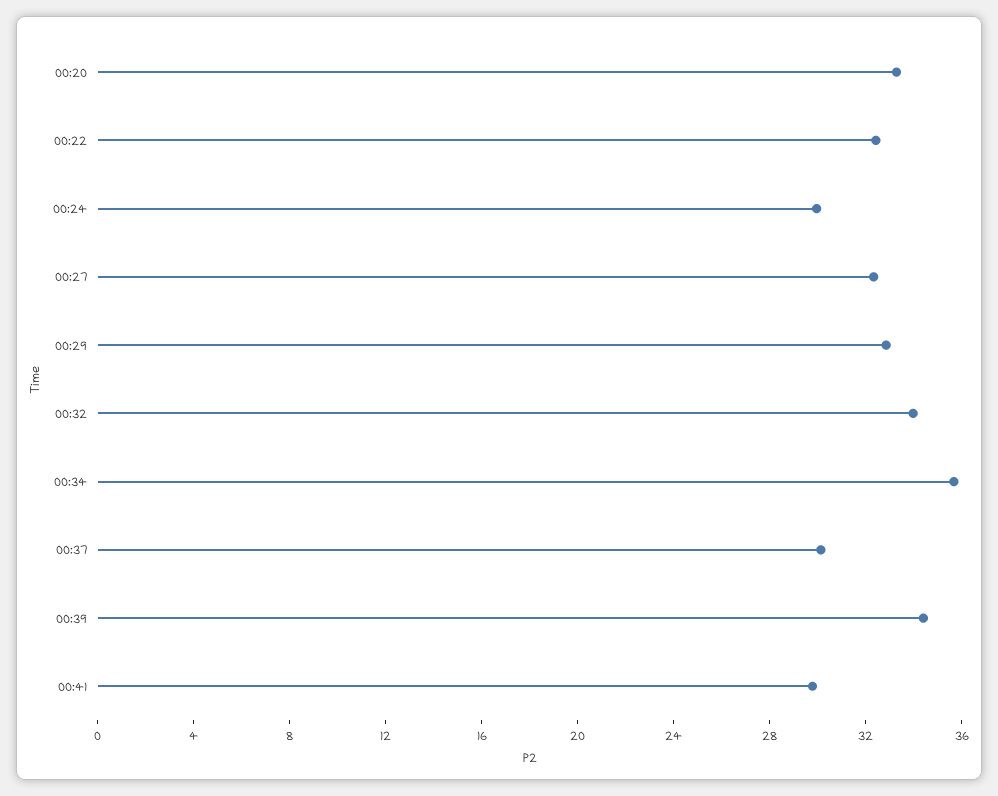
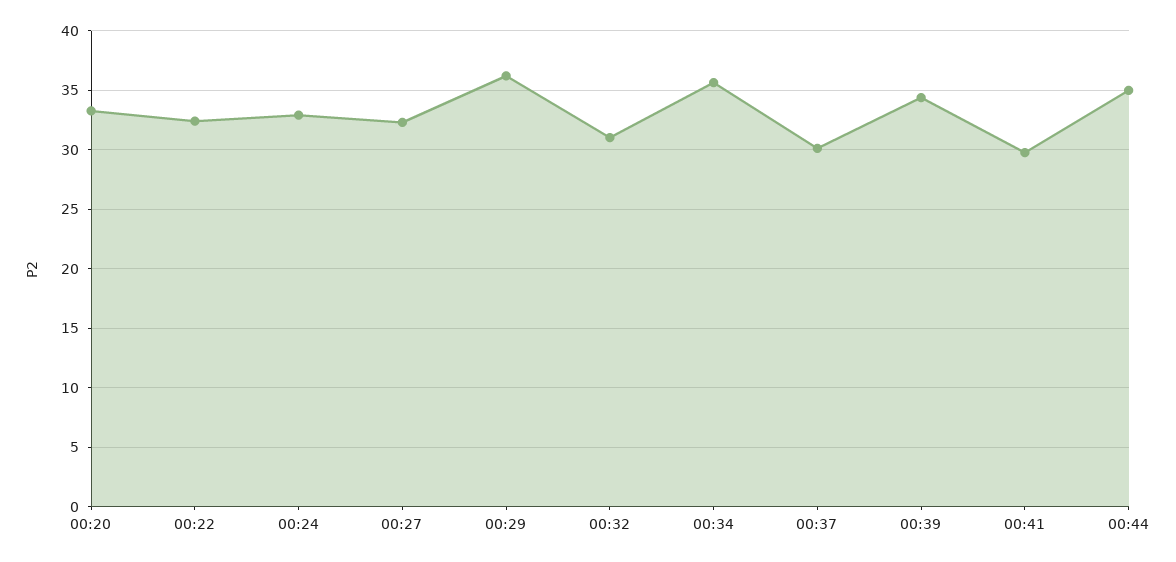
00:24: 30 -> 33
00:29: 33 -> 36
00:32: 34 -> 31
00:44: none -> 35

